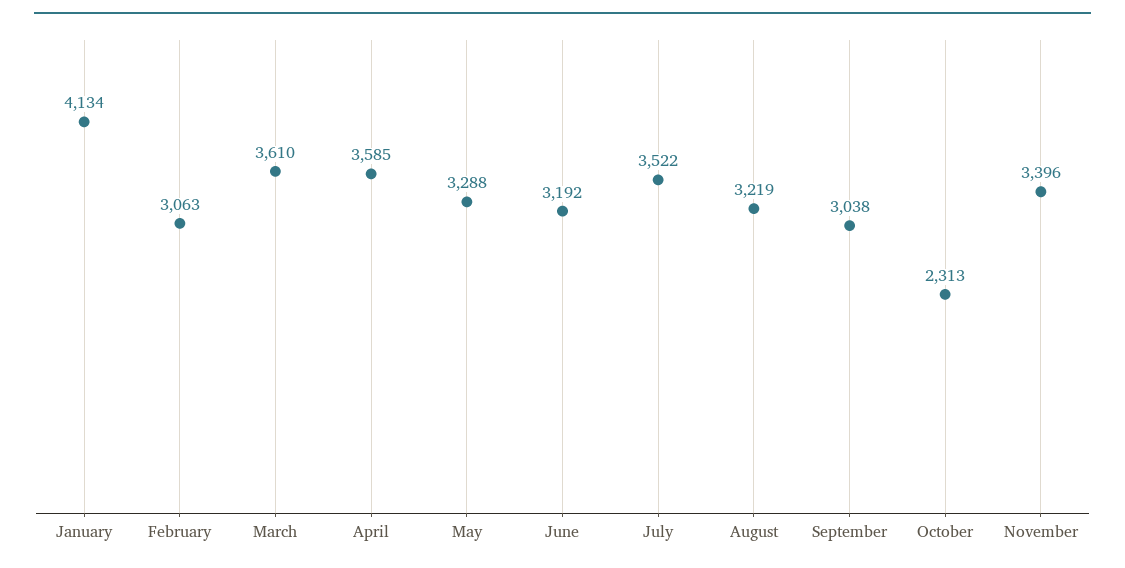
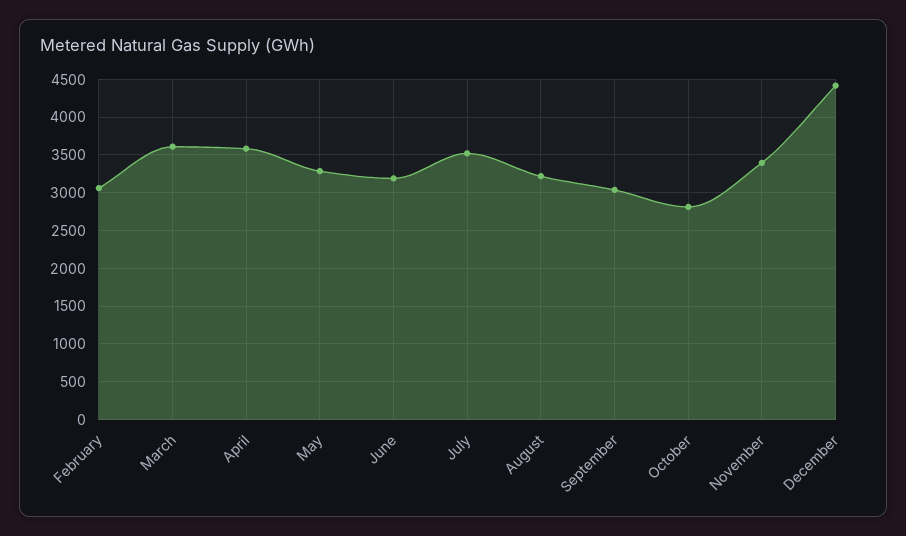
January: 4134 -> none
October: 2313 -> 2800
December: none -> 4400

